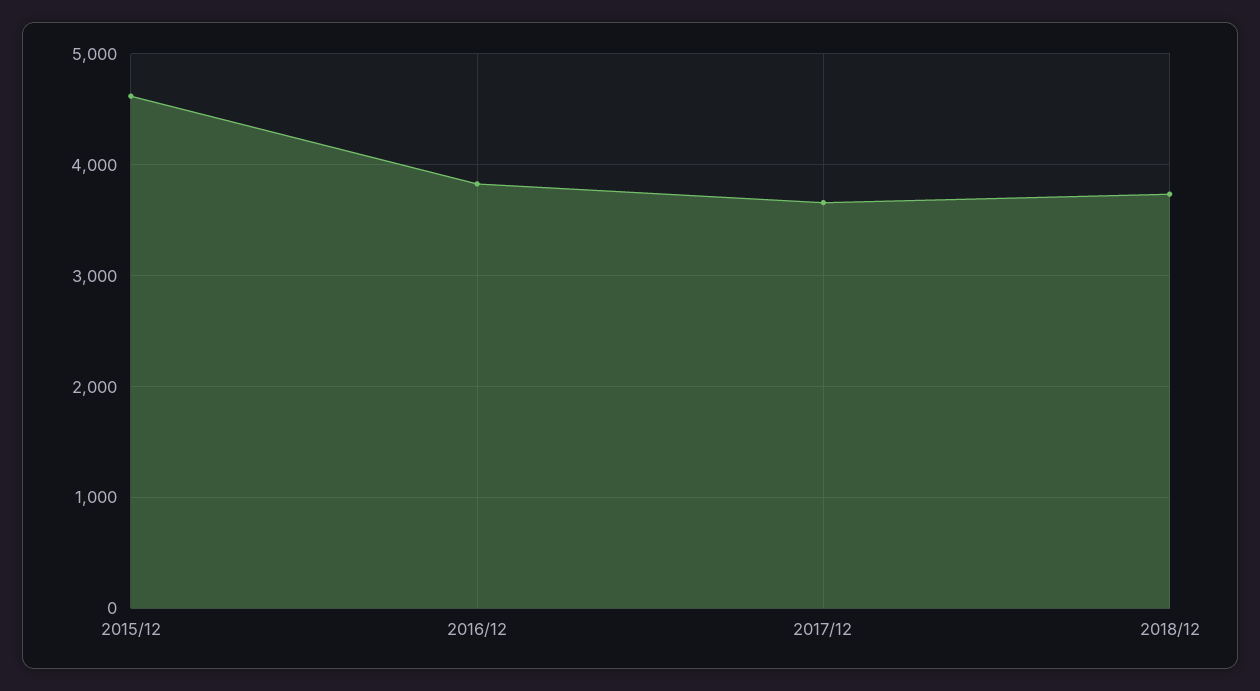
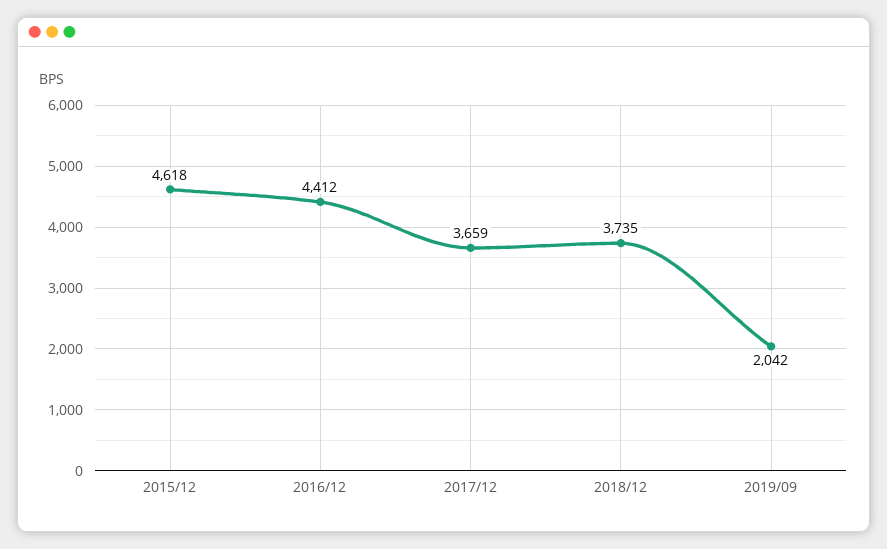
2016/12: 3800 -> 4412
2019/09: none -> 2042

